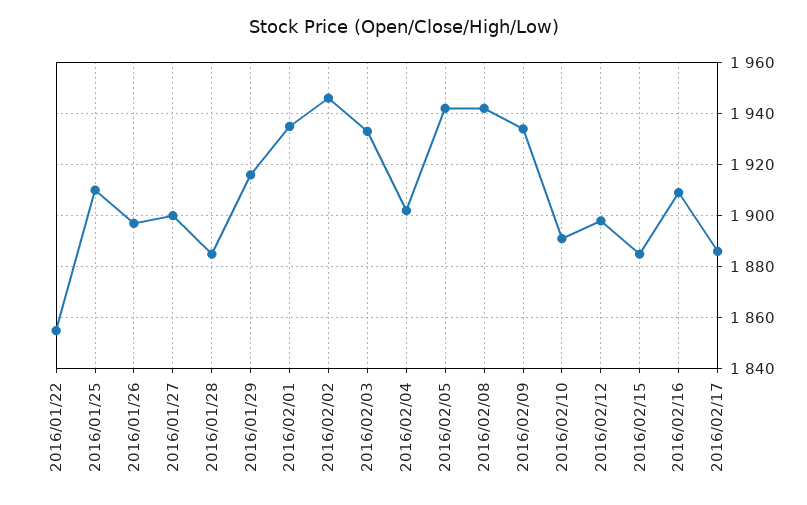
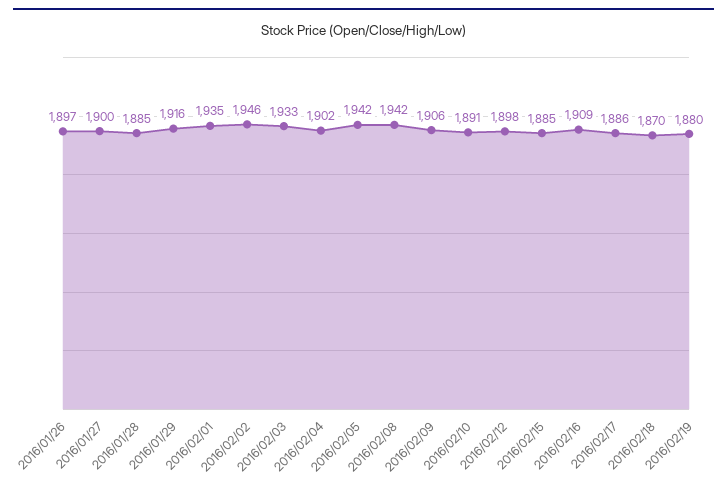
2016/01/22: 1855 -> none
2016/01/25: 1910 -> none
2016/02/09: 1935 -> 1906
2016/02/18: none -> 1870
2016/02/19: none -> 1880

